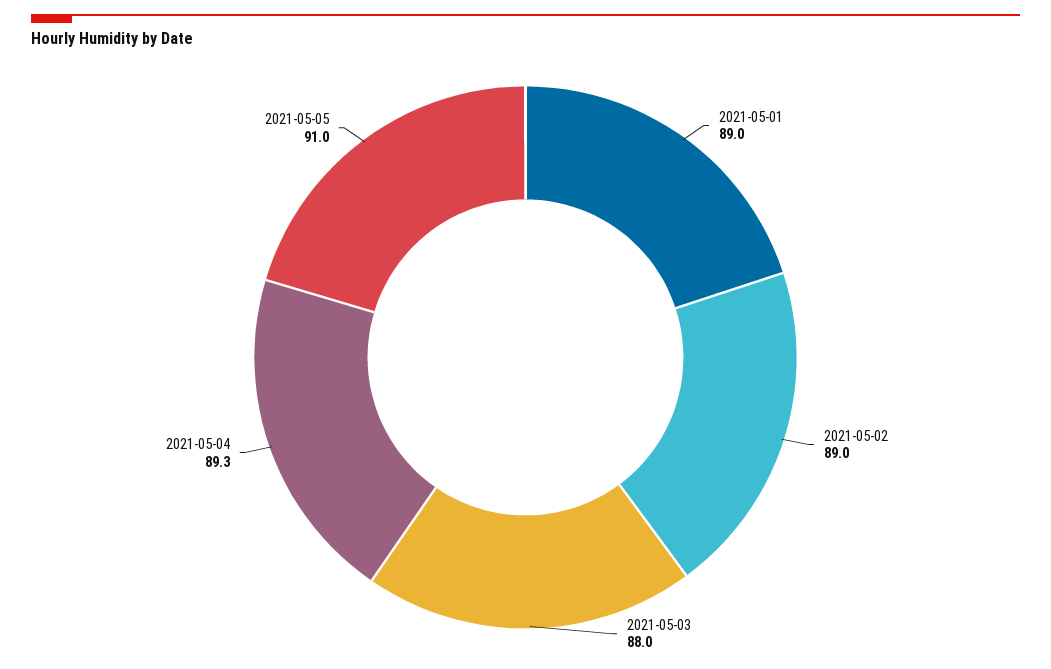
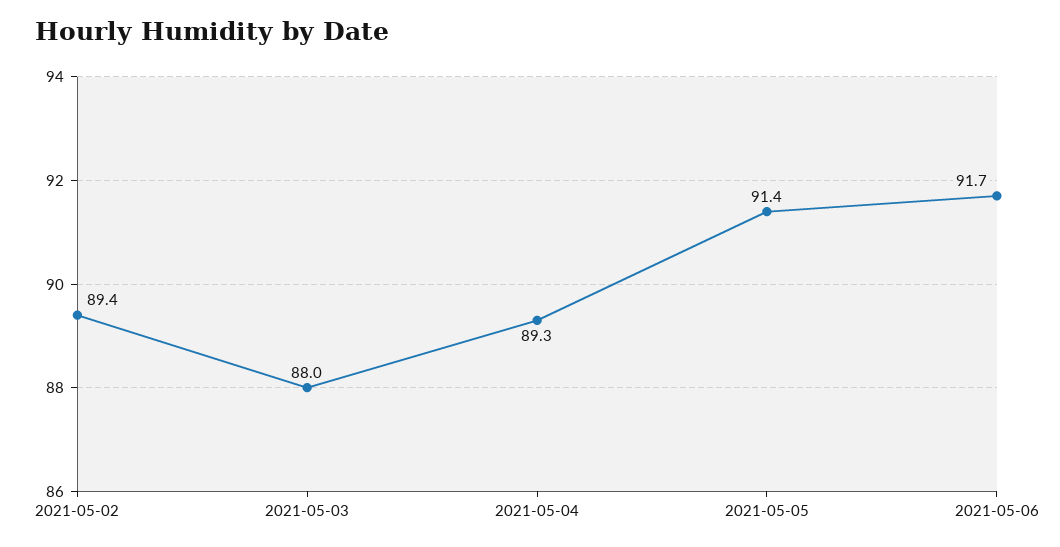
2021-05-01: 89 -> none
2021-05-02: 89 -> 89.4
2021-05-05: 91 -> 91.4
2021-05-06: none -> 91.7

